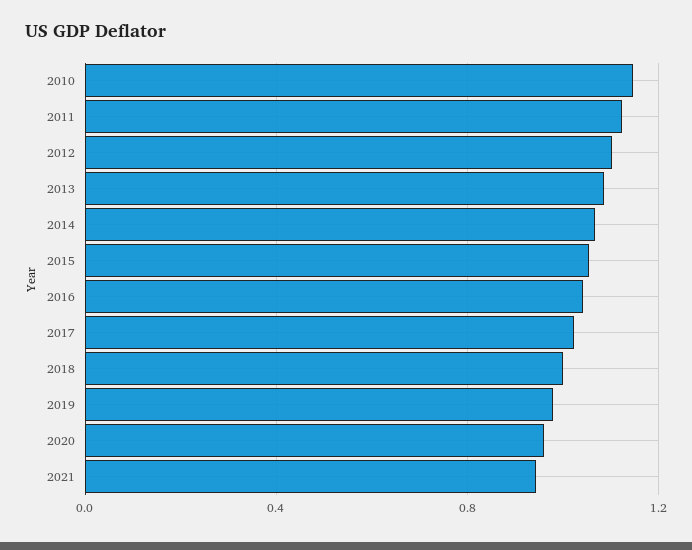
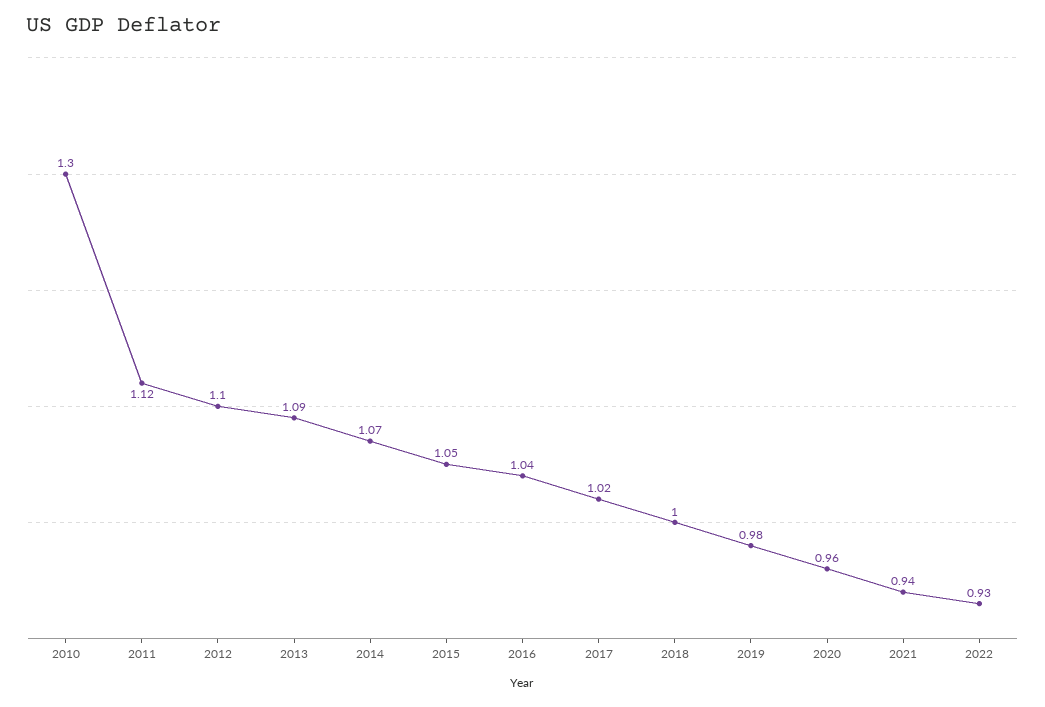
2010: 1.15 -> 1.3
2022: none -> 0.93

